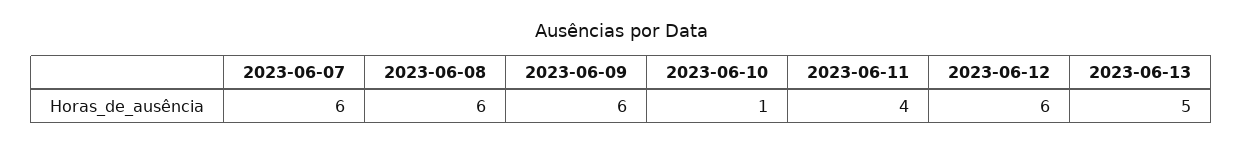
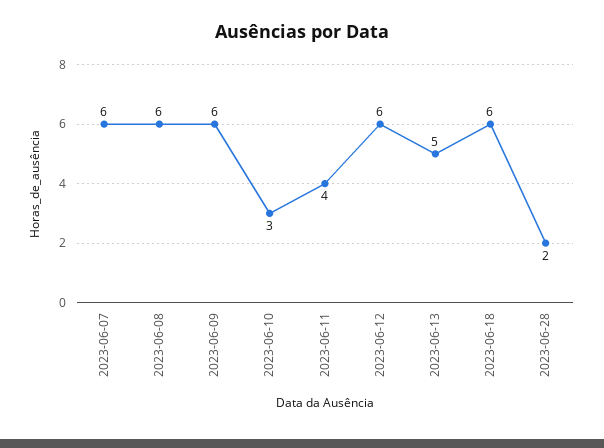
2023-06-10: 1 -> 3
2023-06-18: none -> 6
2023-06-28: none -> 2

